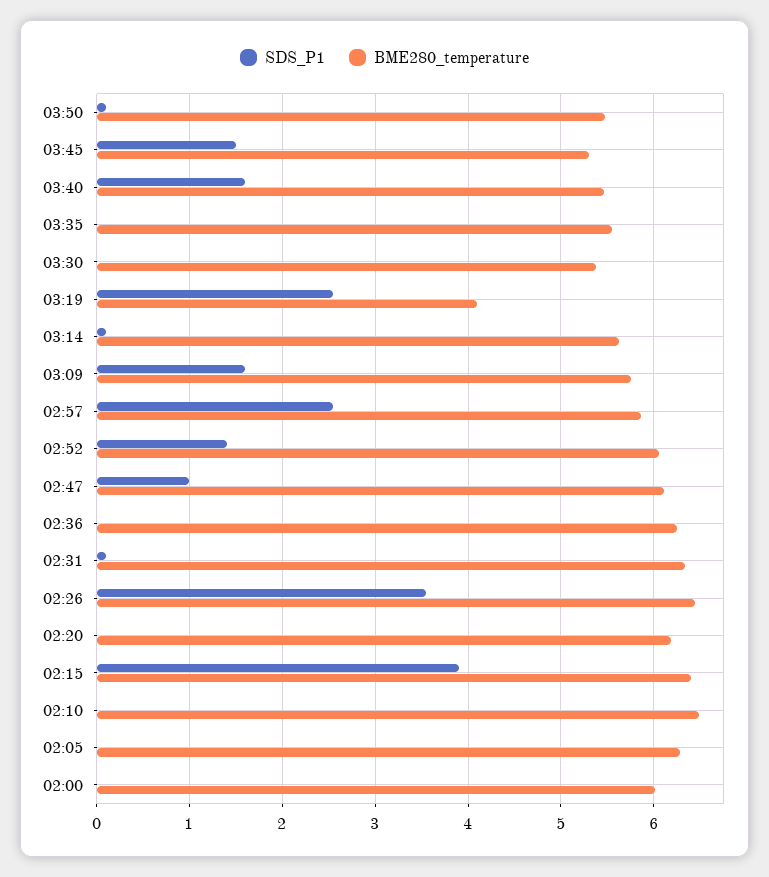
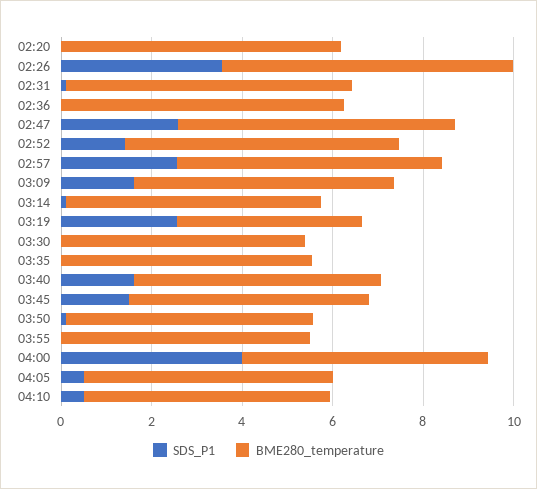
SDS_P1, 02:47: 1 -> 2.5
SDS_P1, 02:15: 3.9 -> none
BME280_temperature, 02:15: 6.4 -> none
SDS_P1, 02:10: 0 -> none
BME280_temperature, 02:10: 6.5 -> none
SDS_P1, 02:05: 0 -> none
BME280_temperature, 02:05: 6.3 -> none
SDS_P1, 02:00: 0 -> none
BME280_temperature, 02:00: 6 -> none
SDS_P1, 03:55: none -> 0
BME280_temperature, 03:55: none -> 5.5
SDS_P1, 04:00: none -> 4
BME280_temperature, 04:00: none -> 5.5
SDS_P1, 04:05: none -> 0.5
BME280_temperature, 04:05: none -> 5.5
SDS_P1, 04:10: none -> 0.5
BME280_temperature, 04:10: none -> 5.5

